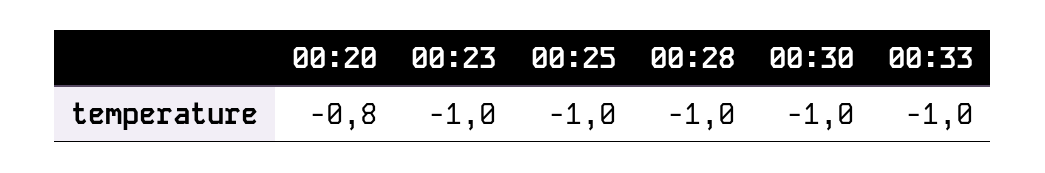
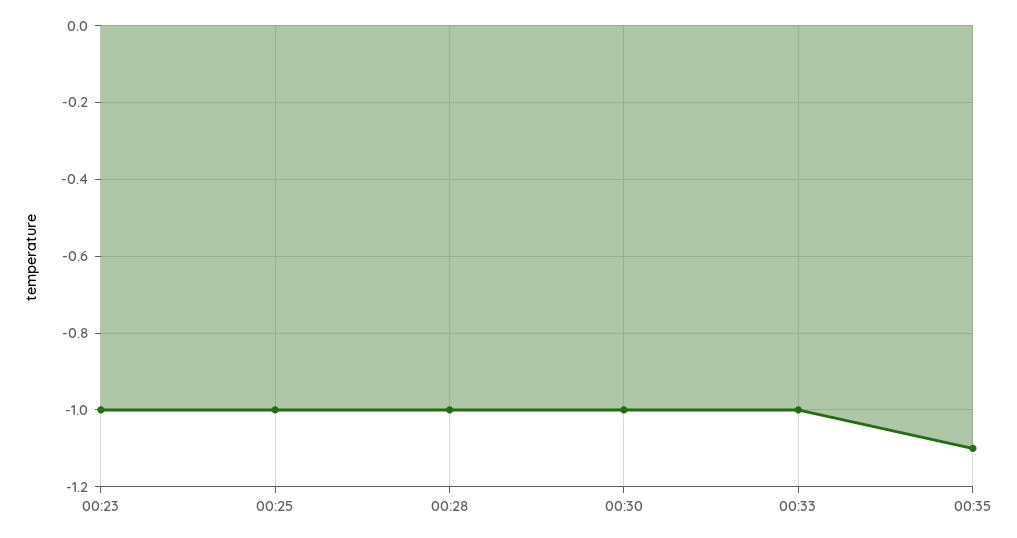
00:20: -0.8 -> none
00:35: none -> -1.1

